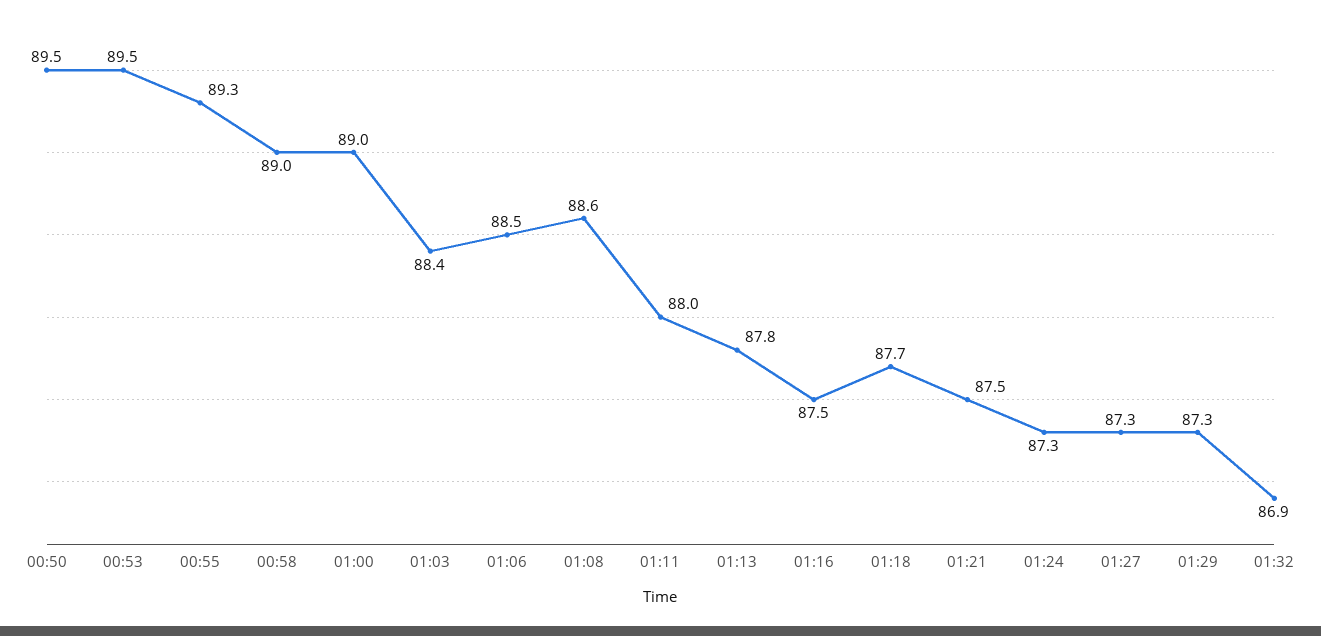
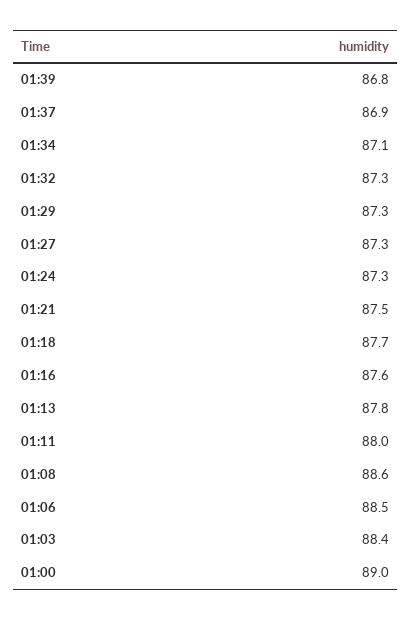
00:50: 89.5 -> none
00:53: 89.5 -> none
00:55: 89.3 -> none
00:58: 89 -> none
01:16: 87.5 -> 87.6
01:32: 86.9 -> 87.3
01:39: none -> 86.8
01:37: none -> 86.9
01:34: none -> 87.1

